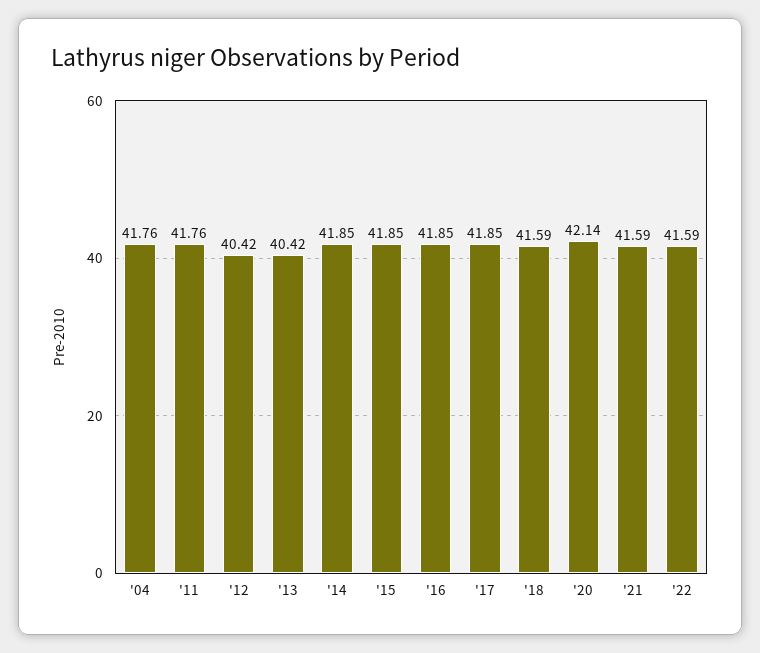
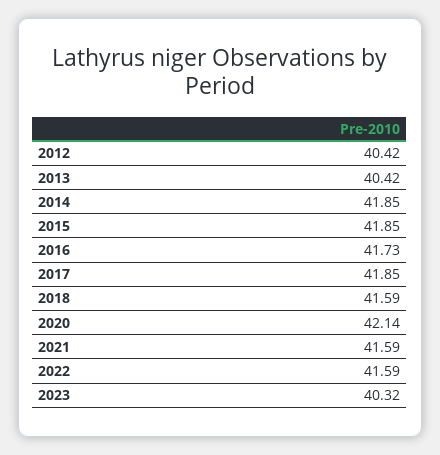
'04: 41.76 -> none
'11: 41.76 -> none
'16: 41.85 -> 41.73
2023: none -> 40.32

